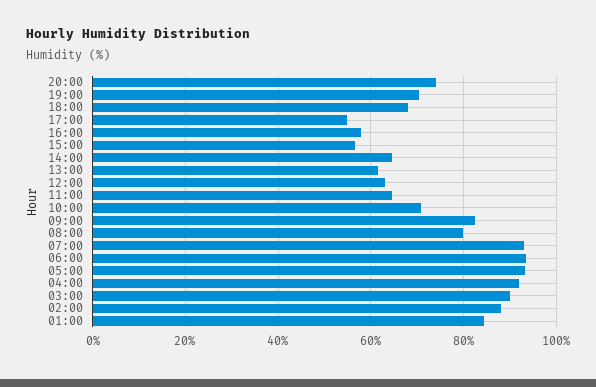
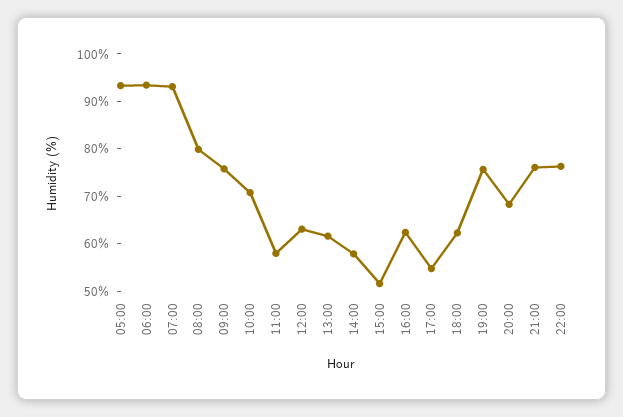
20:00: 74 -> 68
19:00: 70 -> 76
18:00: 68 -> 62
16:00: 58 -> 62
15:00: 56 -> 52
14:00: 64 -> 58
11:00: 64 -> 58
09:00: 82 -> 76
04:00: 92 -> none
03:00: 90 -> none
02:00: 88 -> none
01:00: 84 -> none
21:00: none -> 76
22:00: none -> 76

